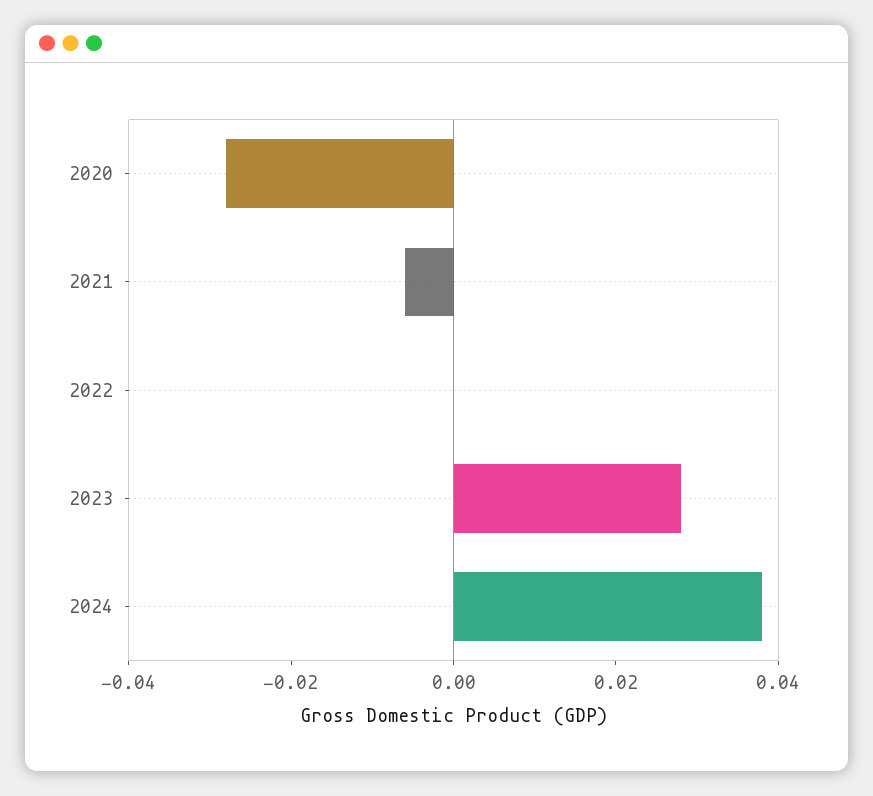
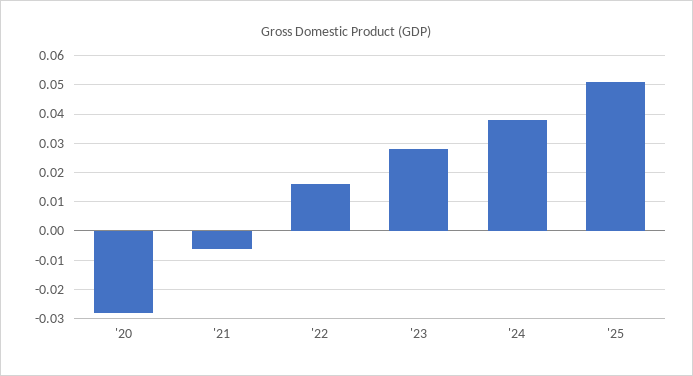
2022: 0 -> 0.015
'25: none -> 0.05

